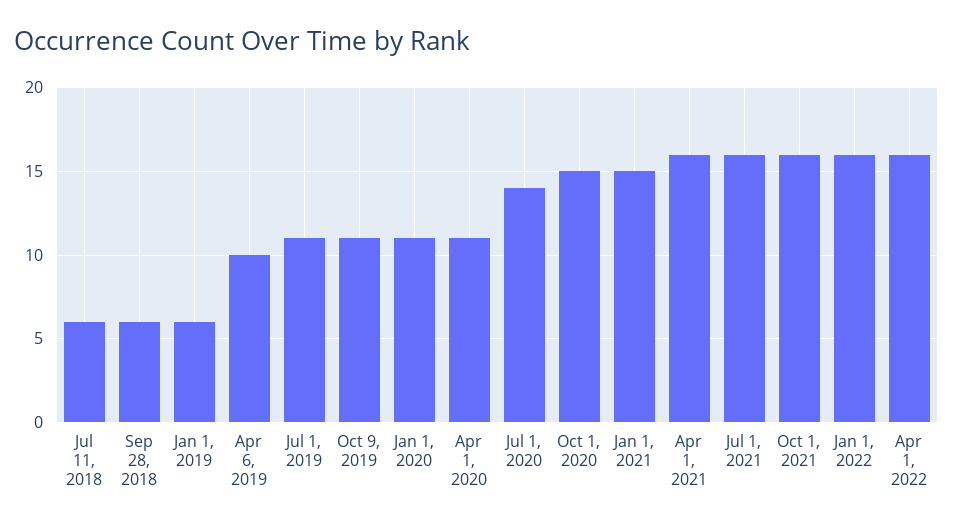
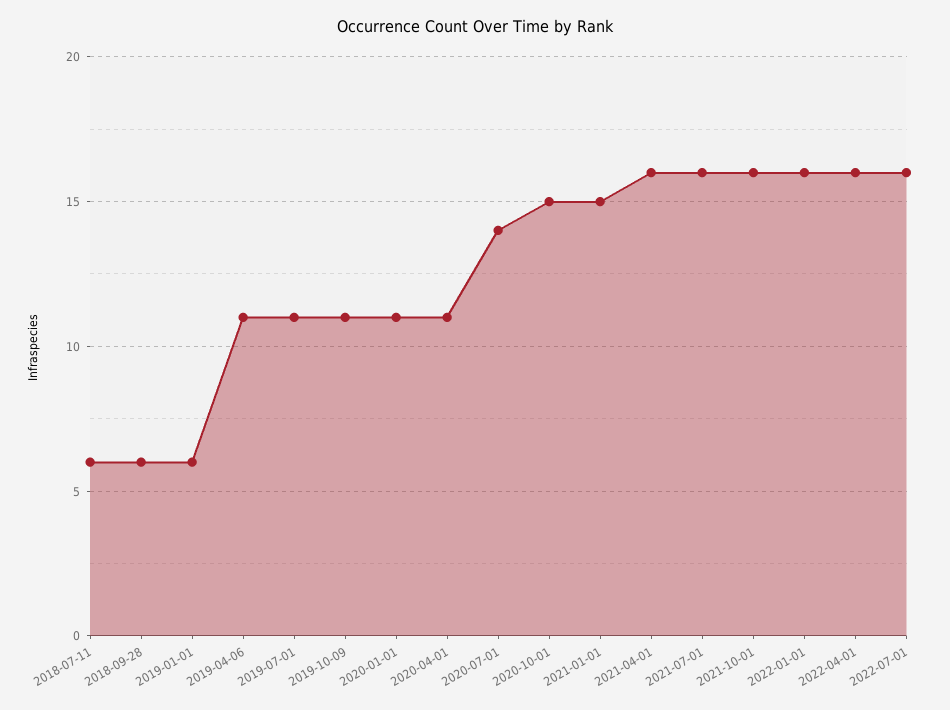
Apr 6, 2019: 10 -> 11
2022-07-01: none -> 16

